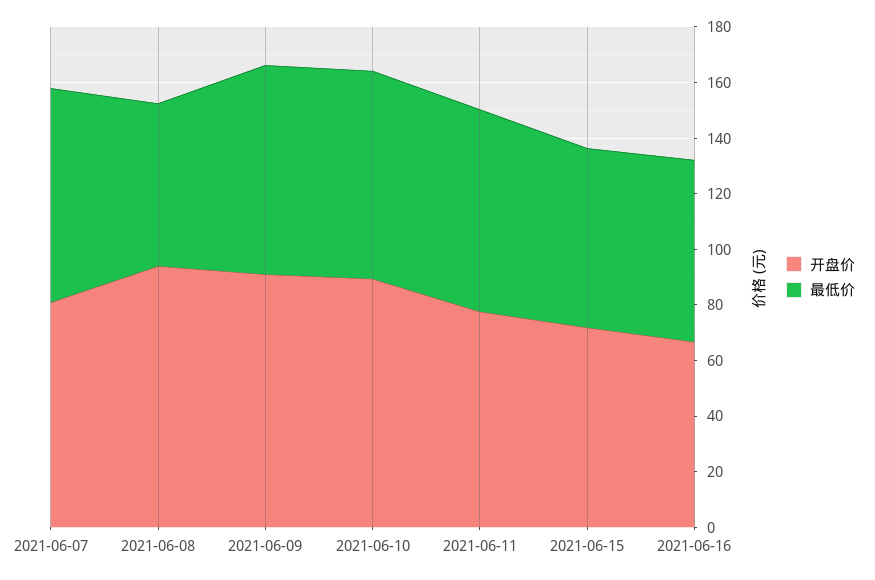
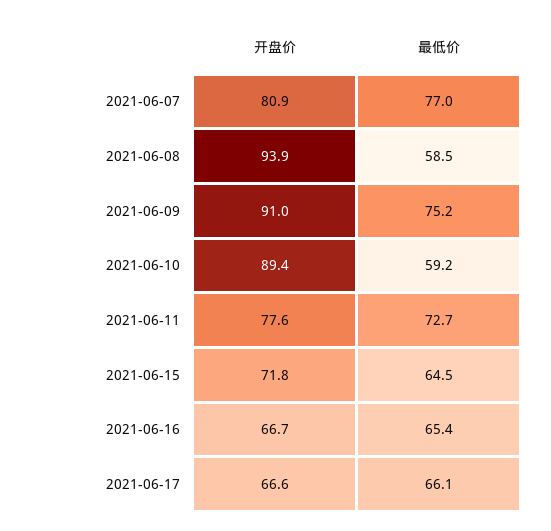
最低价, 2021-06-10: 75 -> 59.2
开盘价, 2021-06-17: none -> 66.6
最低价, 2021-06-17: none -> 66.1

